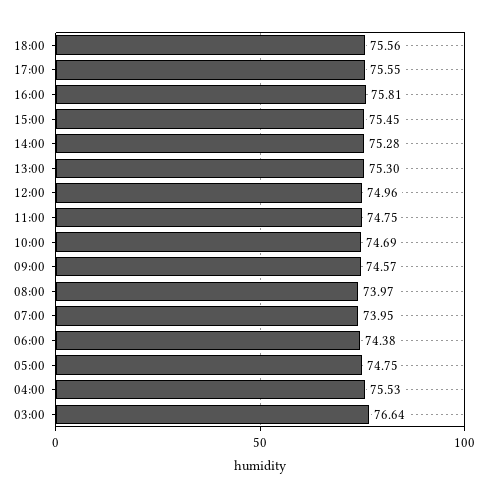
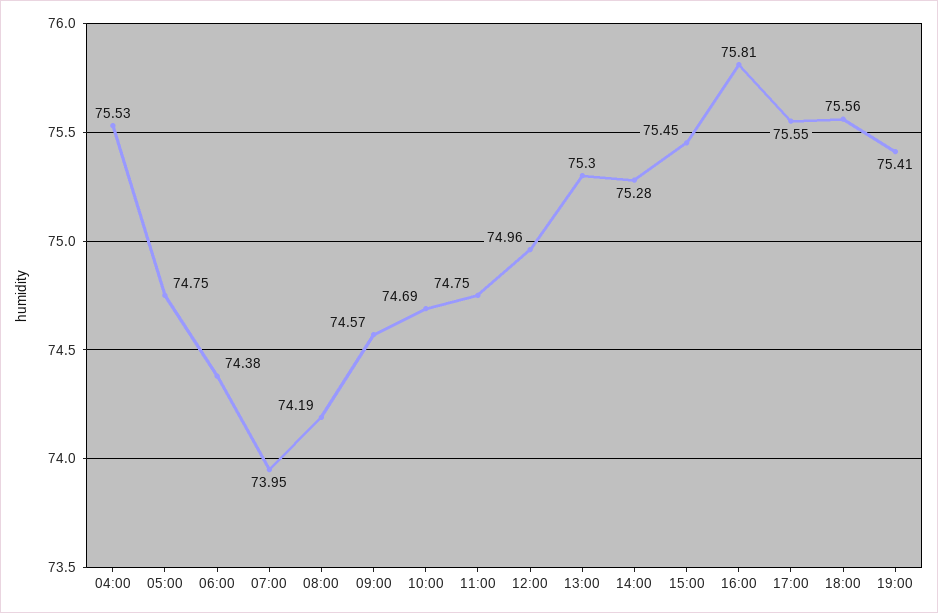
08:00: 73.97 -> 74.19
03:00: 76.64 -> none
19:00: none -> 75.41

